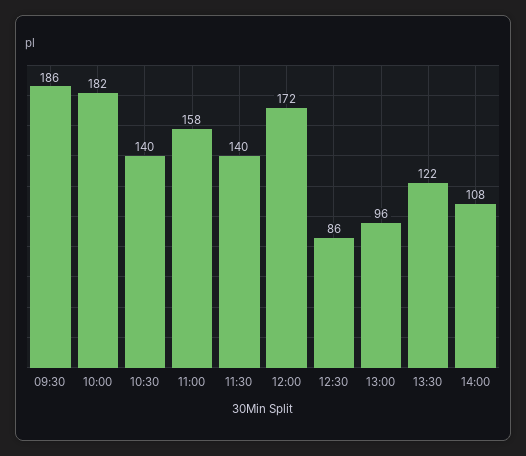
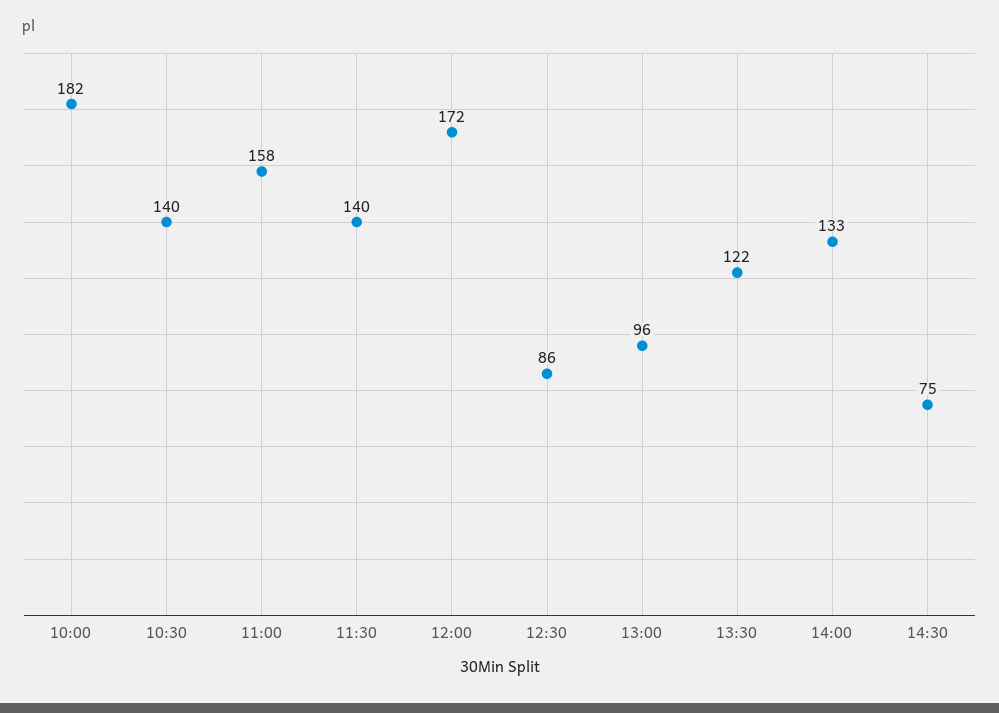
09:30: 186 -> none
14:00: 108 -> 133
14:30: none -> 75

